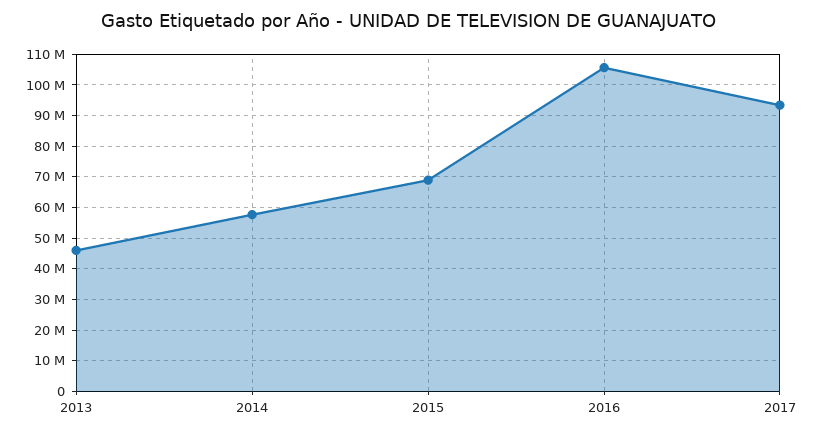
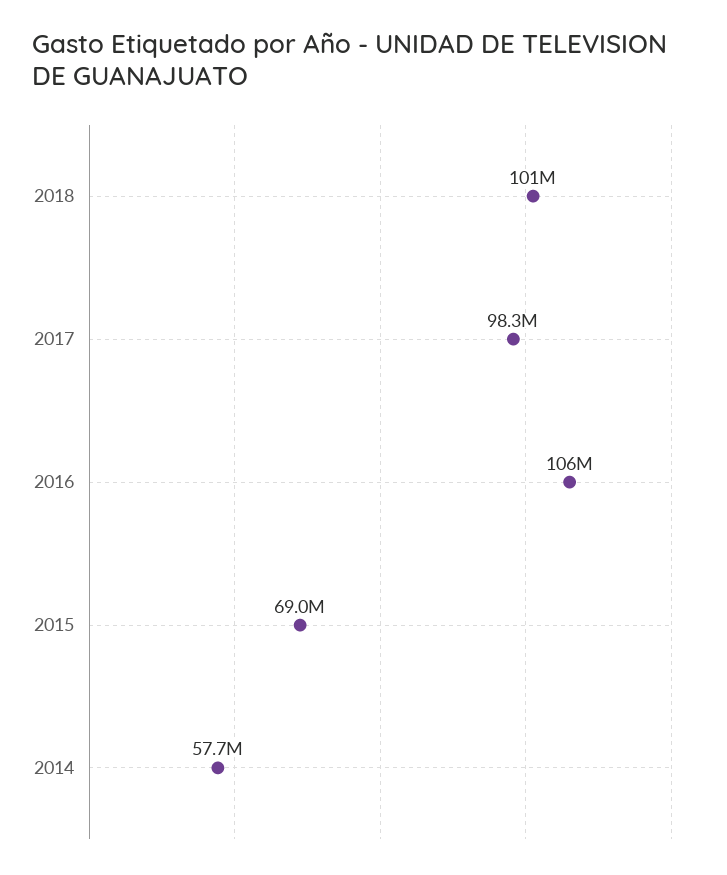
2013: 46000000 -> none
2017: 94000000 -> 98300000
2018: none -> 101000000

